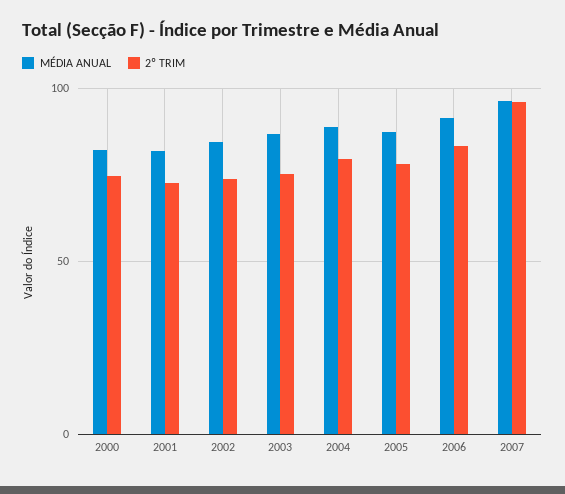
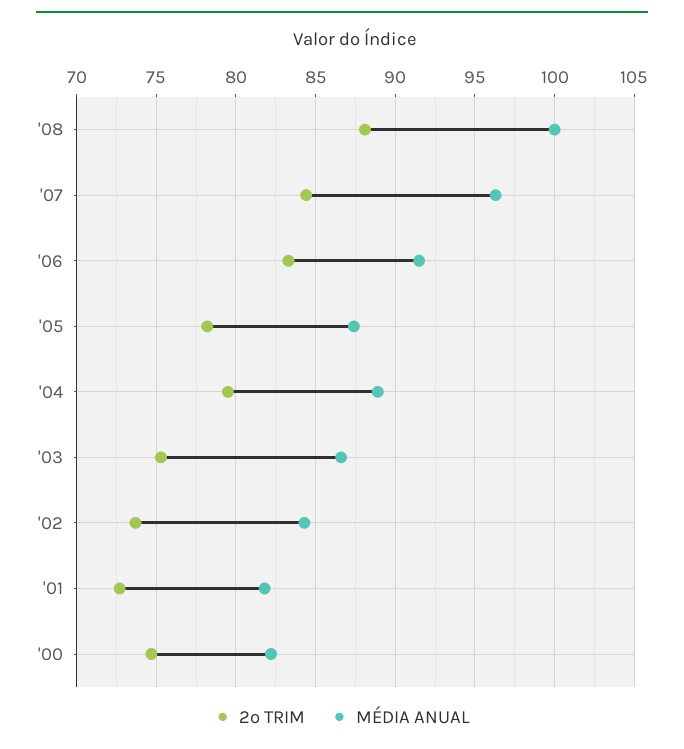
2º TRIM, 2007: 95 -> 84.5
2º TRIM, '08: none -> 88
MÉDIA ANUAL, '08: none -> 100

